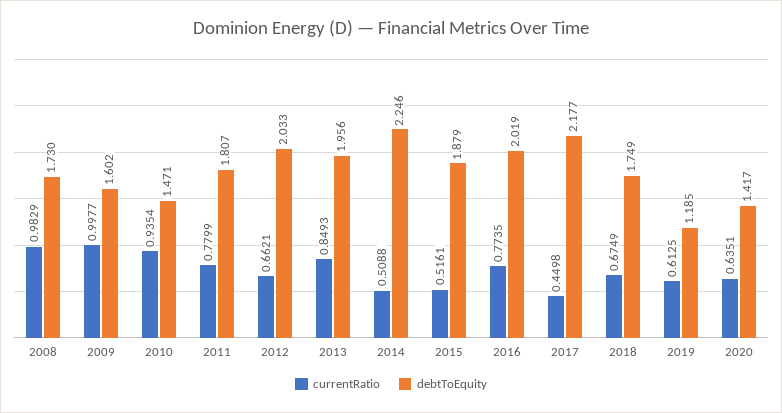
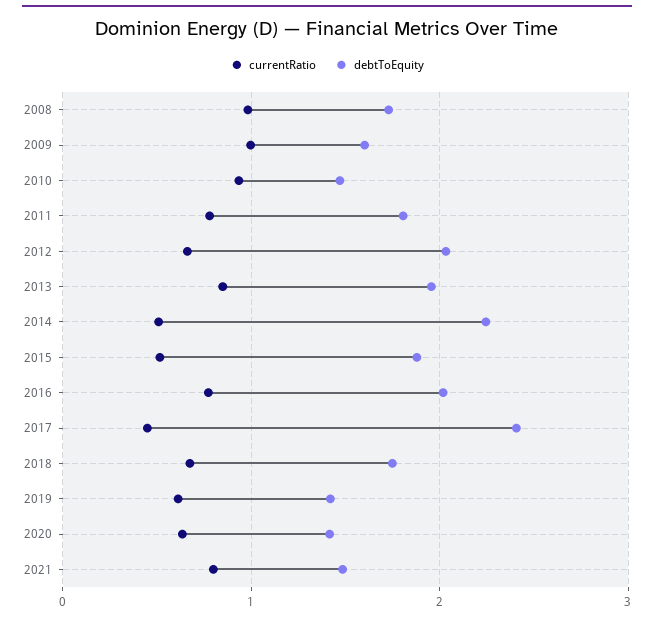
debtToEquity, 2017: 2.177 -> 2.4
debtToEquity, 2019: 1.185 -> 1.4
currentRatio, 2021: none -> 0.8
debtToEquity, 2021: none -> 1.5

